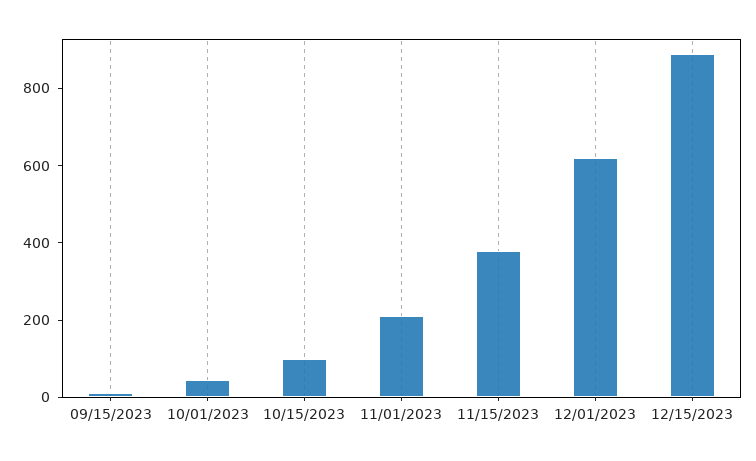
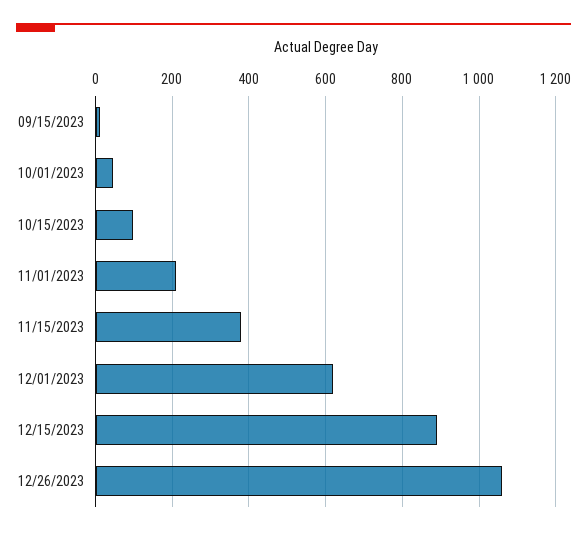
12/26/2023: none -> 1060

